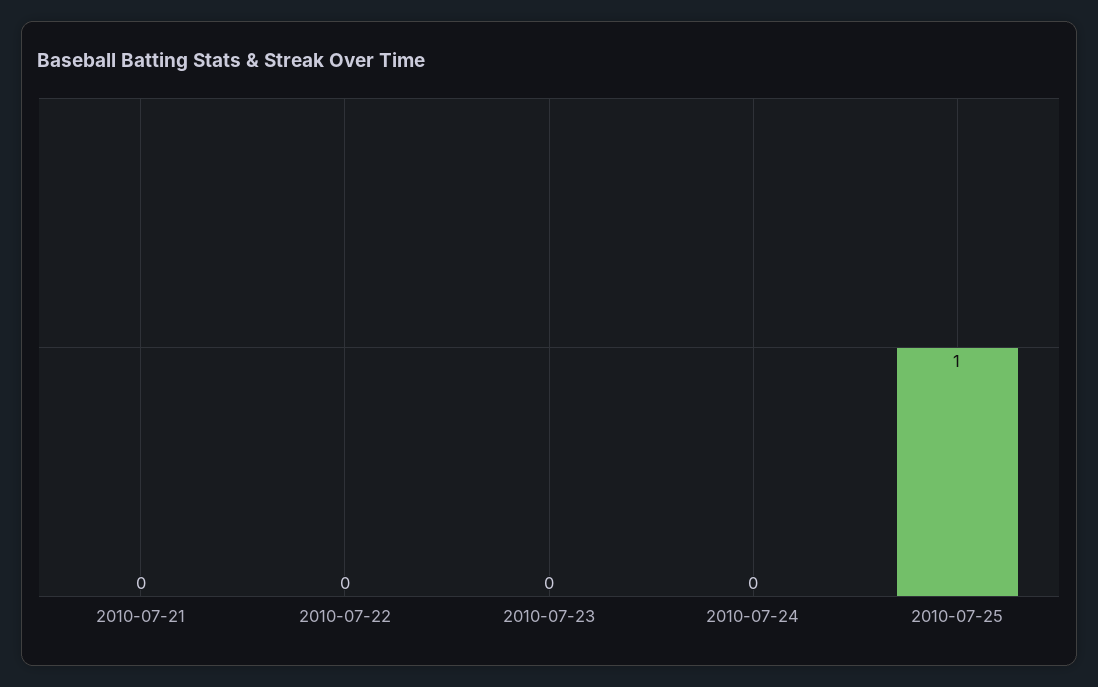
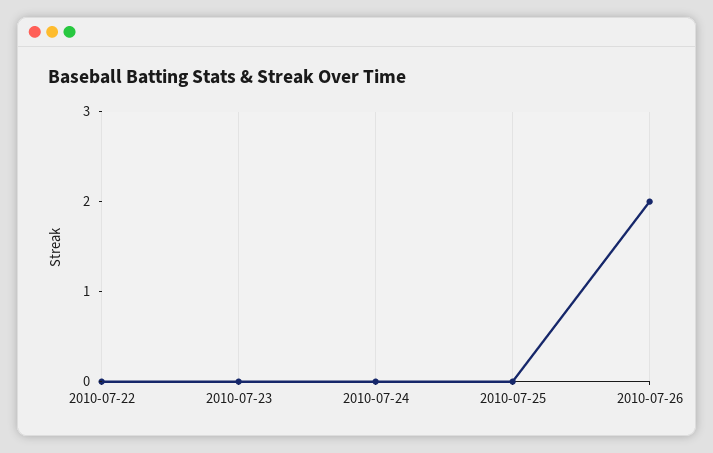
2010-07-21: 0 -> none
2010-07-25: 1 -> 0
2010-07-26: none -> 2

